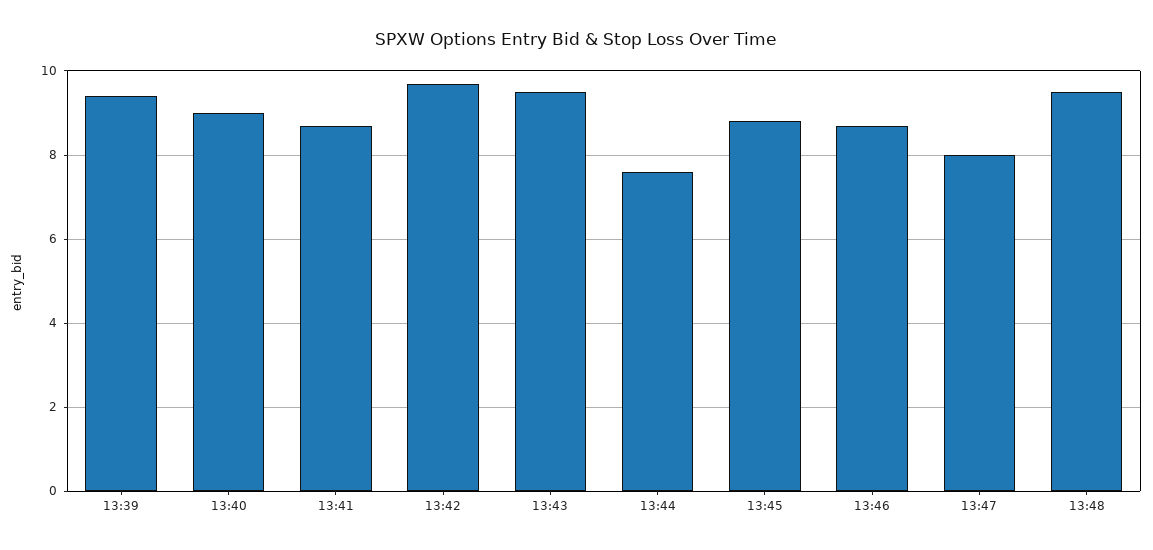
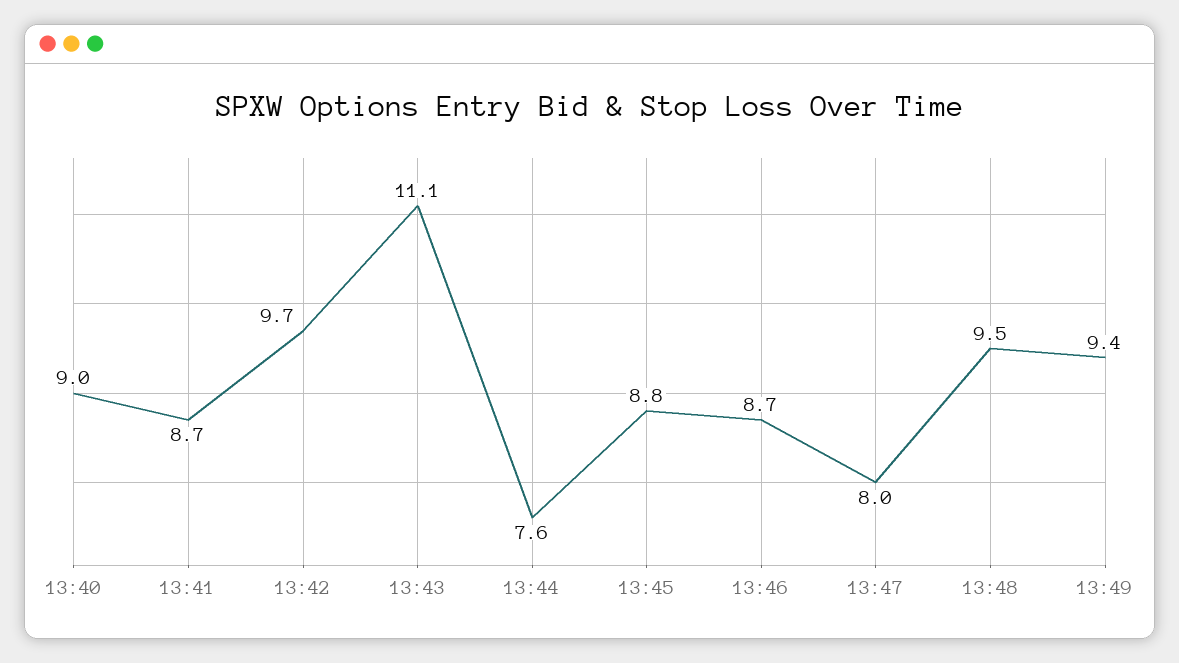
13:39: 9.5 -> none
13:43: 9.5 -> 11.1
13:49: none -> 9.4

